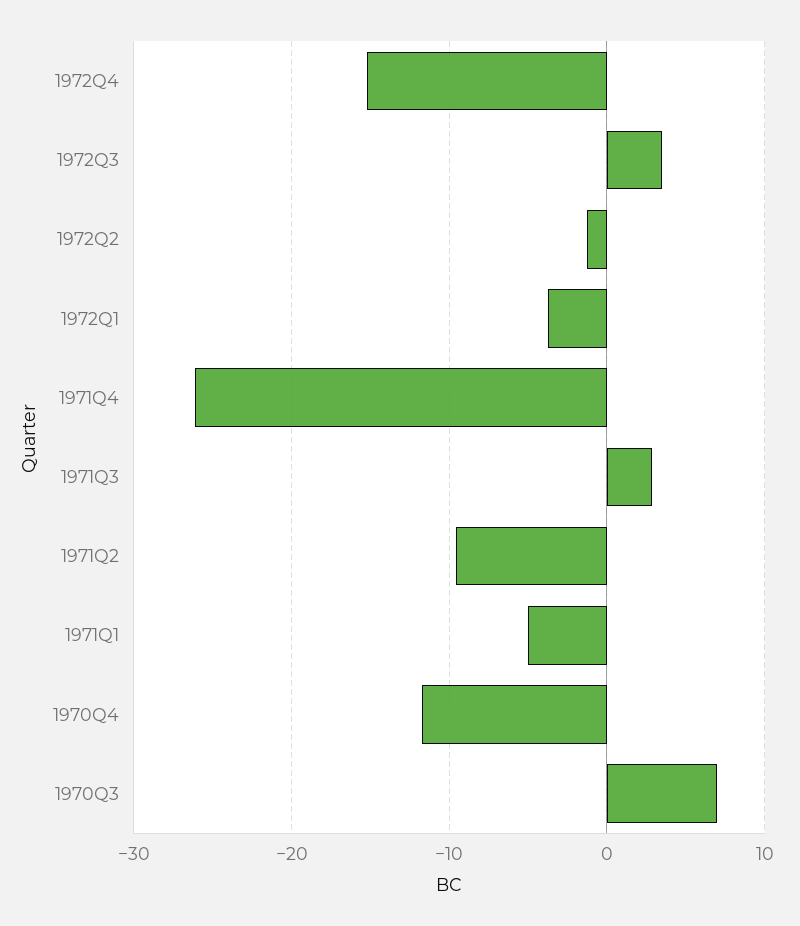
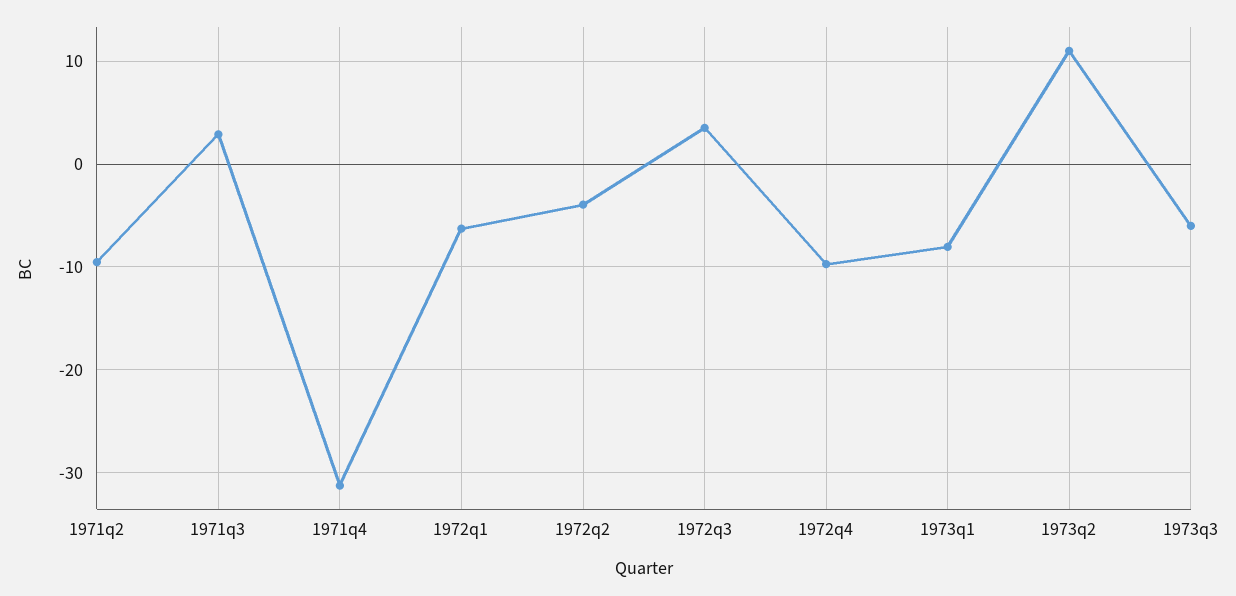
1972Q4: -15 -> -10
1972Q2: -1 -> -4
1972Q1: -4 -> -6
1971Q4: -26 -> -31
1971Q1: -5 -> none
1970Q4: -12 -> none
1970Q3: 7 -> none
1973q1: none -> -8
1973q2: none -> 11
1973q3: none -> -6

